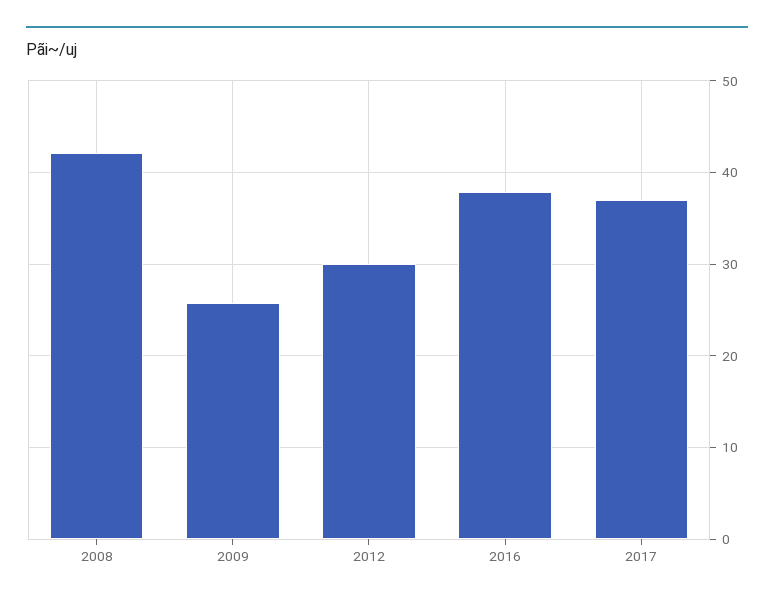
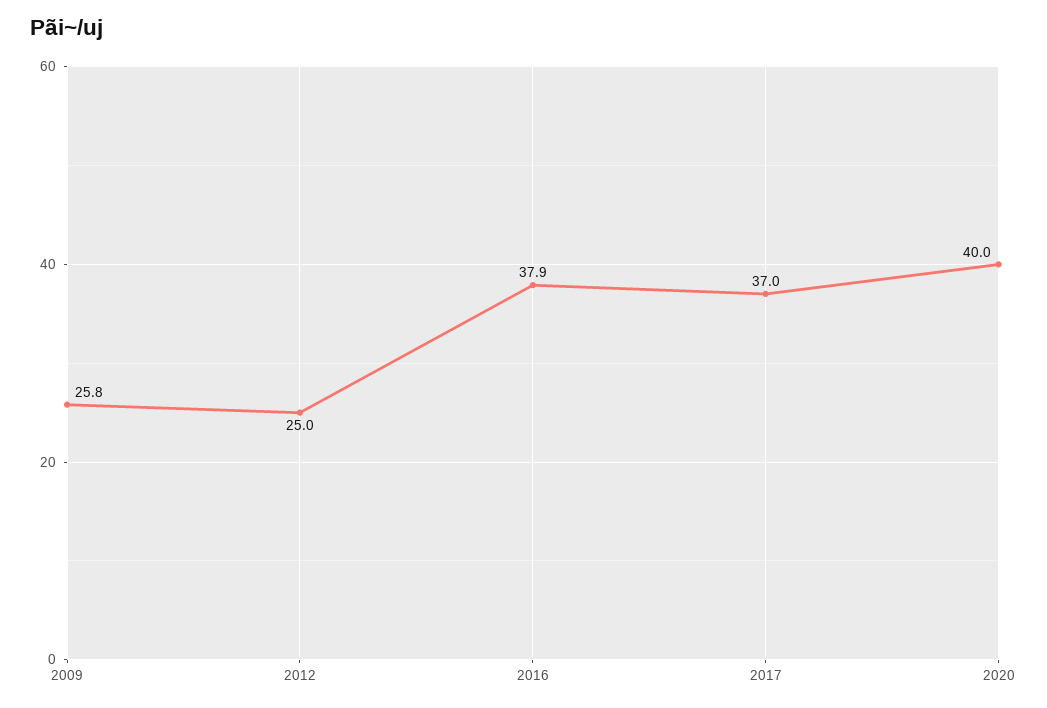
2008: 42 -> none
2012: 30 -> 25
2020: none -> 40

